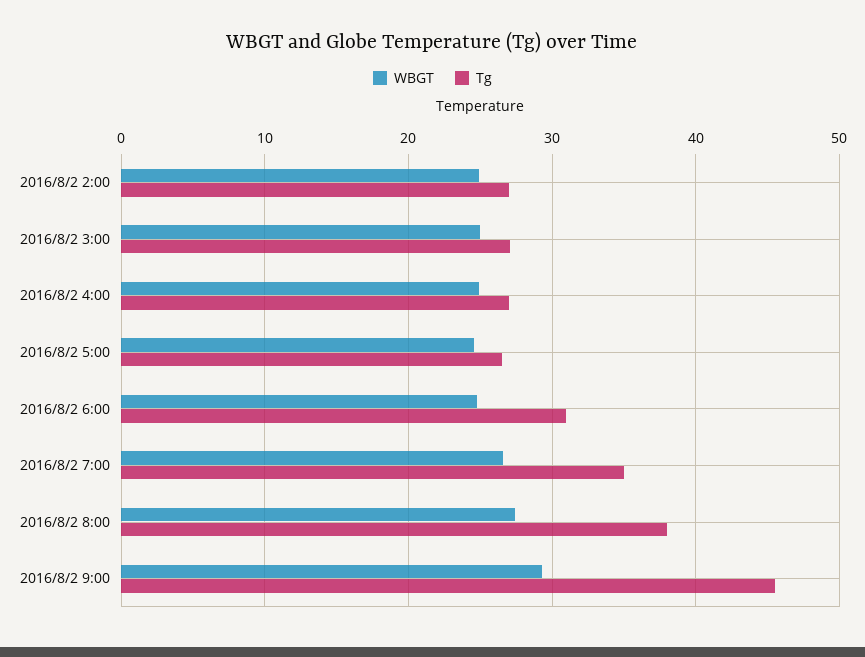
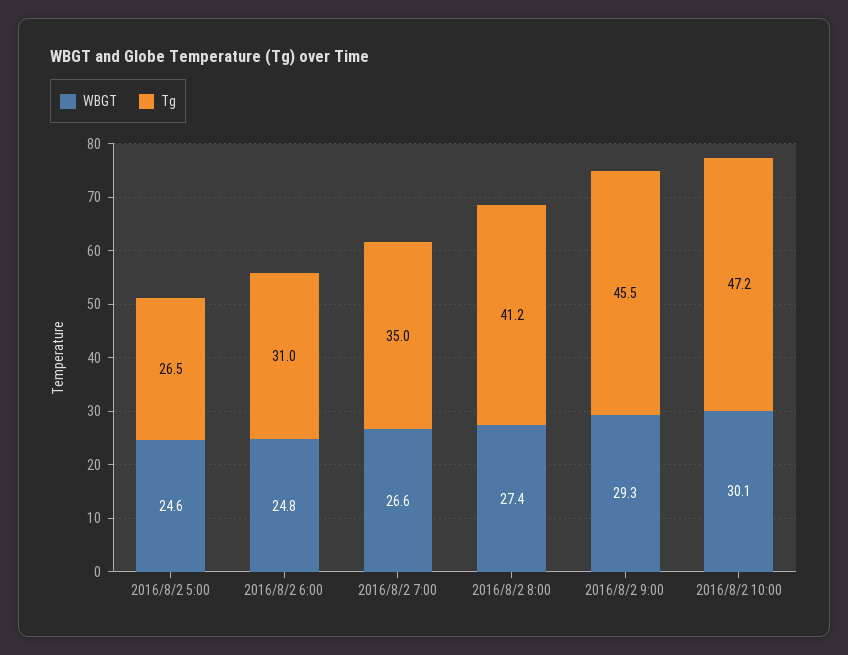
WBGT, 2016/8/2 2:00: 25 -> none
Tg, 2016/8/2 2:00: 27 -> none
WBGT, 2016/8/2 3:00: 25 -> none
Tg, 2016/8/2 3:00: 27 -> none
WBGT, 2016/8/2 4:00: 25 -> none
Tg, 2016/8/2 4:00: 27 -> none
Tg, 2016/8/2 8:00: 38 -> 41.2
WBGT, 2016/8/2 10:00: none -> 30.1
Tg, 2016/8/2 10:00: none -> 47.2

